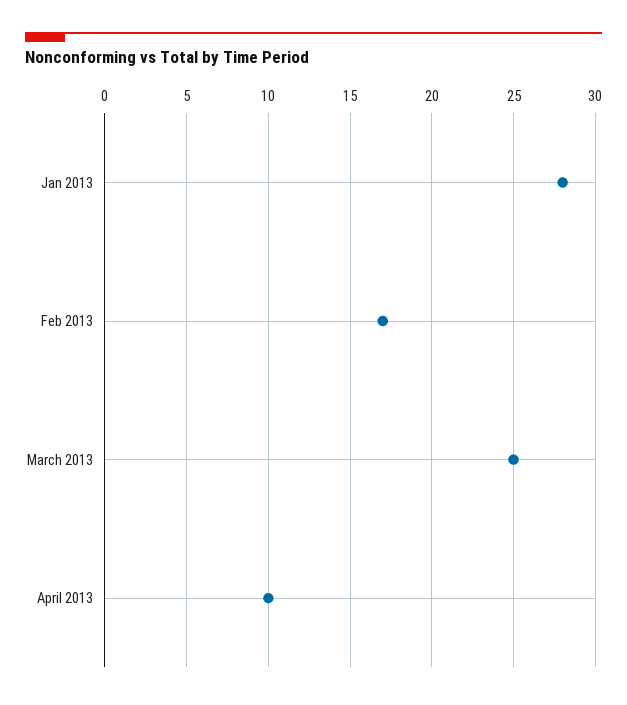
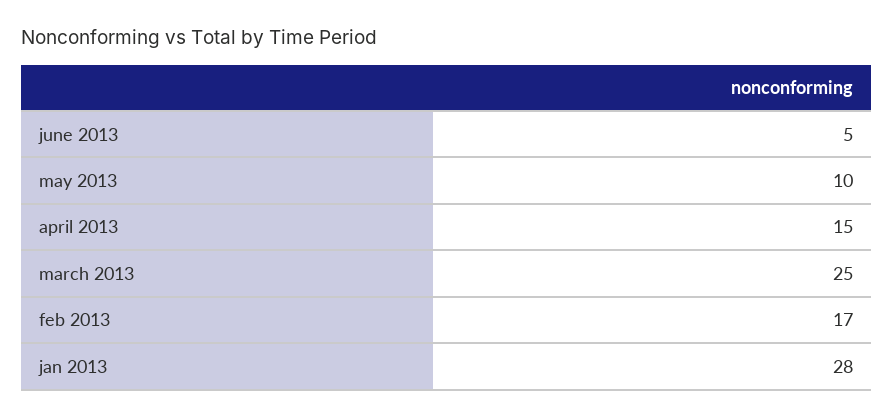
April 2013: 10 -> 15
june 2013: none -> 5
may 2013: none -> 10

